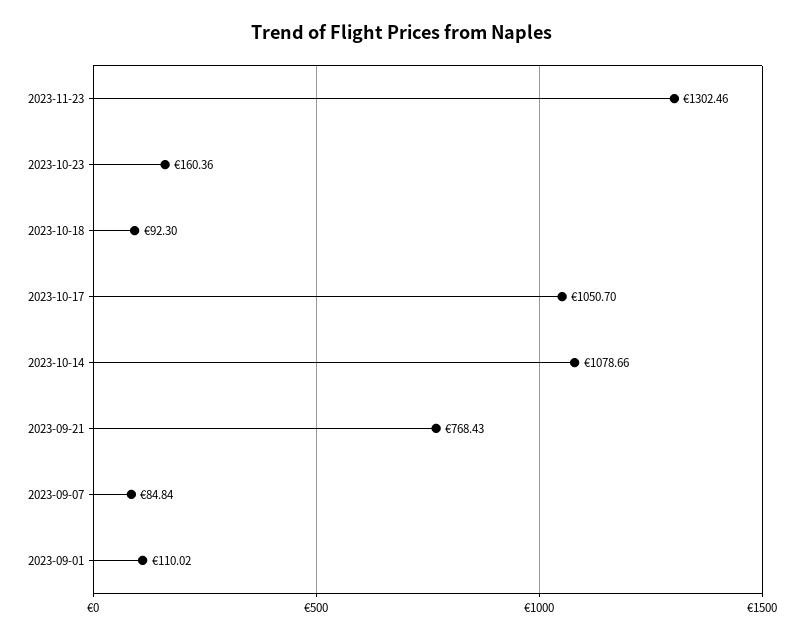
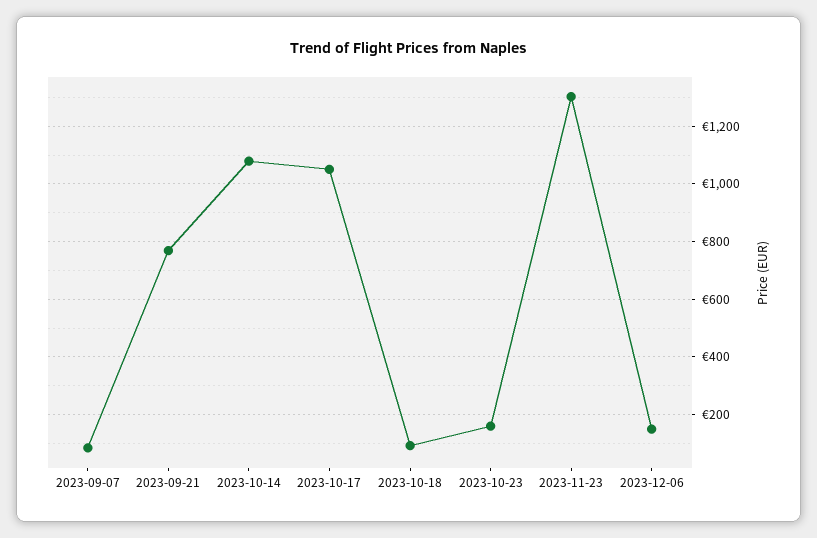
2023-09-01: 110.02 -> none
2023-12-06: none -> 150

